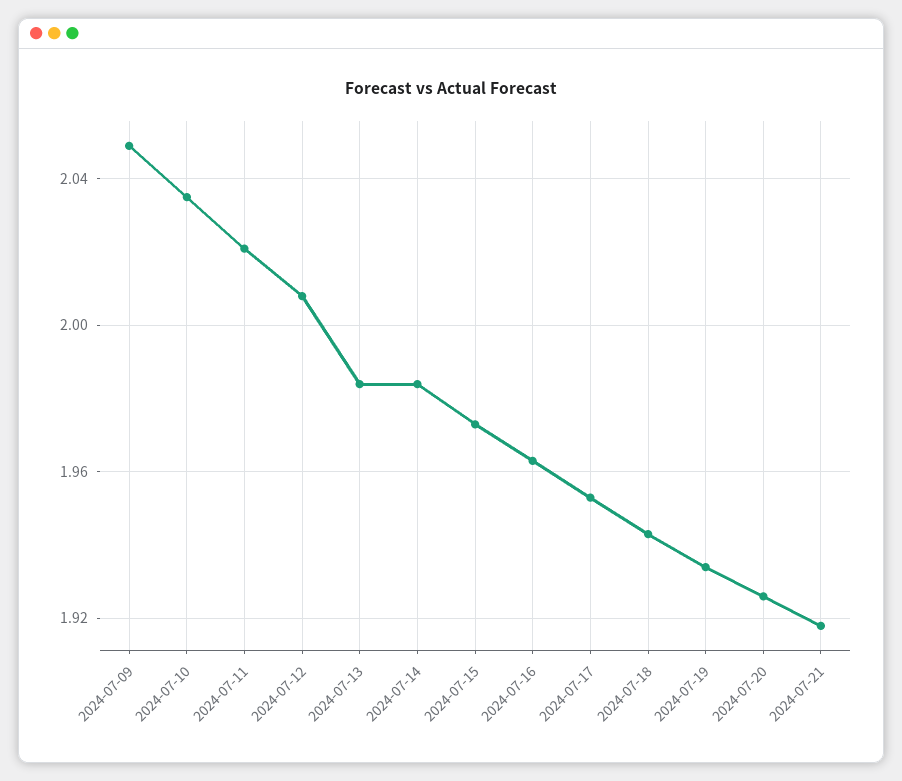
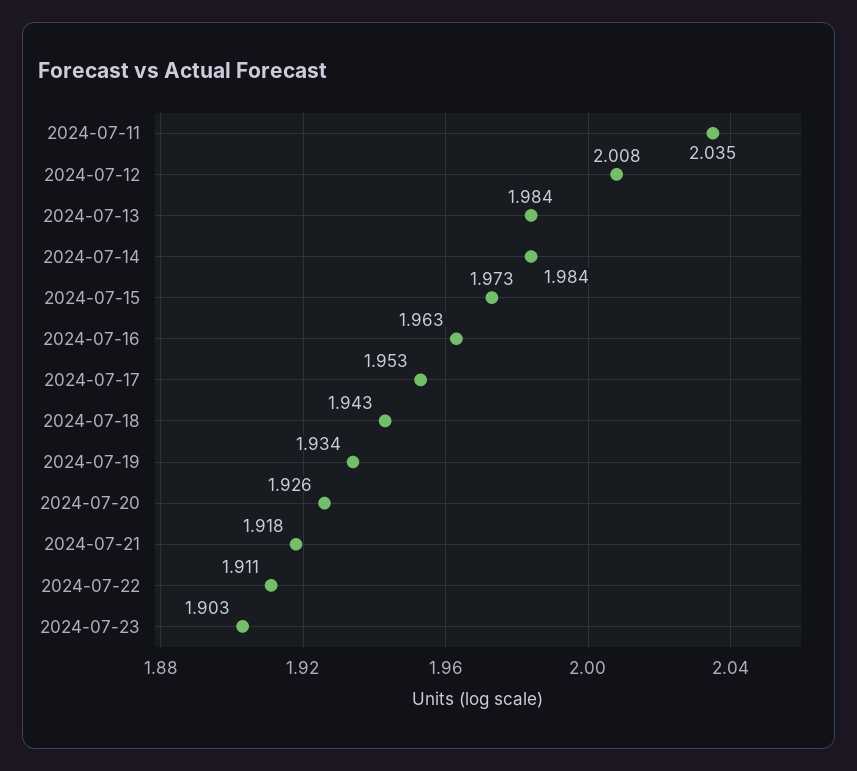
2024-07-09: 2.05 -> none
2024-07-10: 2.035 -> none
2024-07-11: 2.02 -> 2.035
2024-07-22: none -> 1.911
2024-07-23: none -> 1.903

